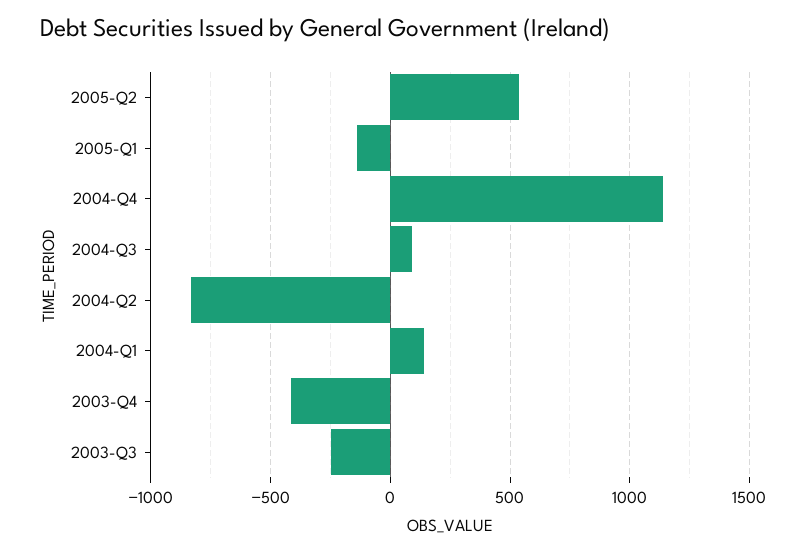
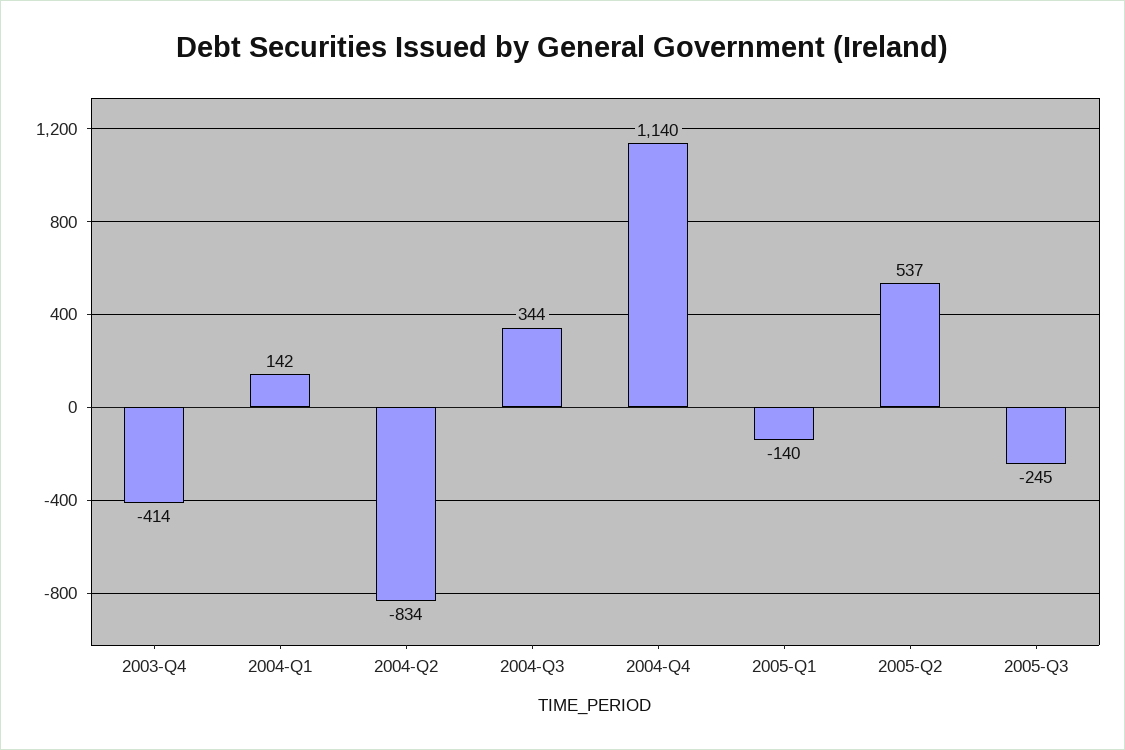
2004-Q3: 100 -> 344
2003-Q3: -250 -> none
2005-Q3: none -> -245

